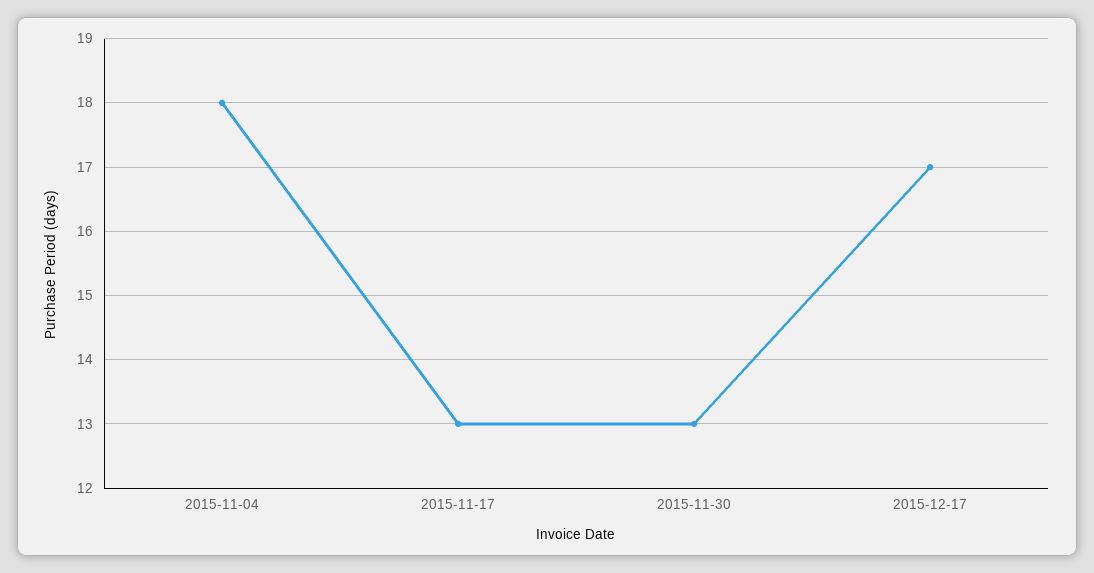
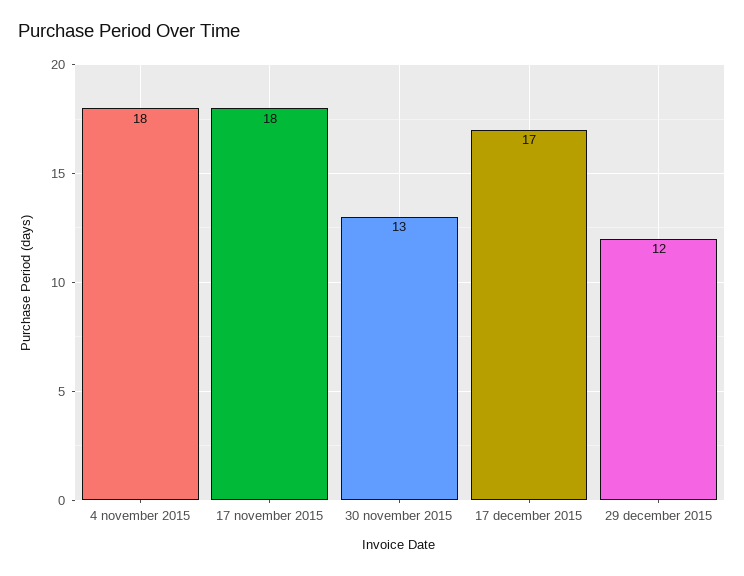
2015-11-17: 13 -> 18
29 december 2015: none -> 12

